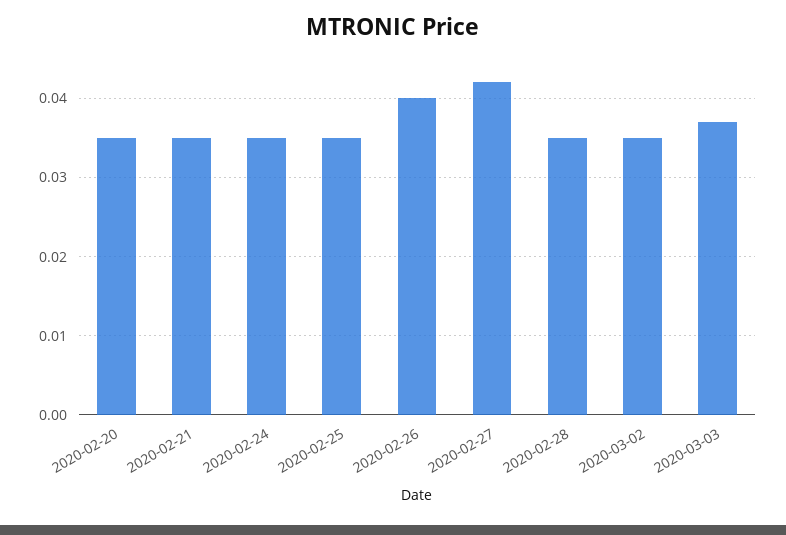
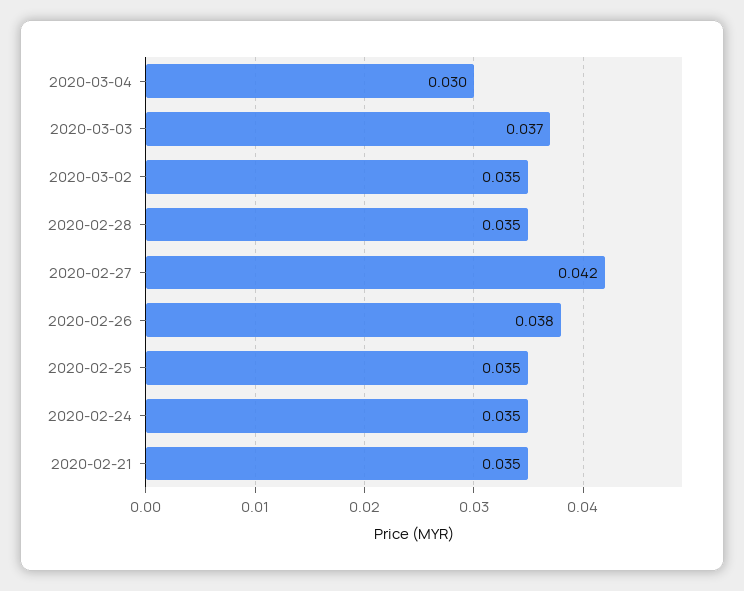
2020-02-20: 0.035 -> none
2020-02-26: 0.04 -> 0.038
2020-03-04: none -> 0.03

